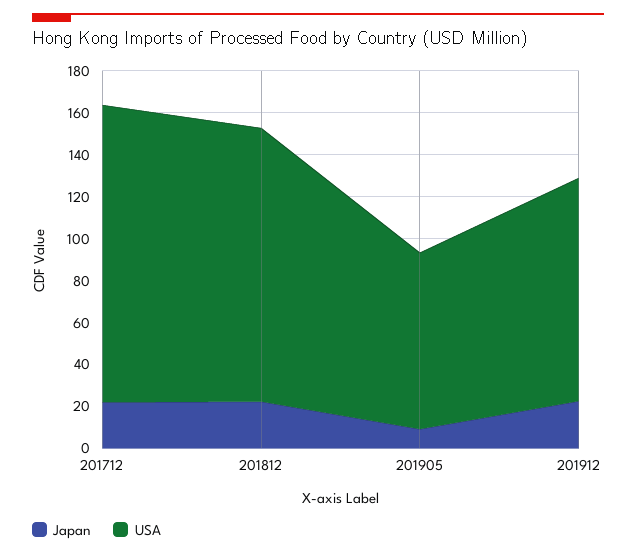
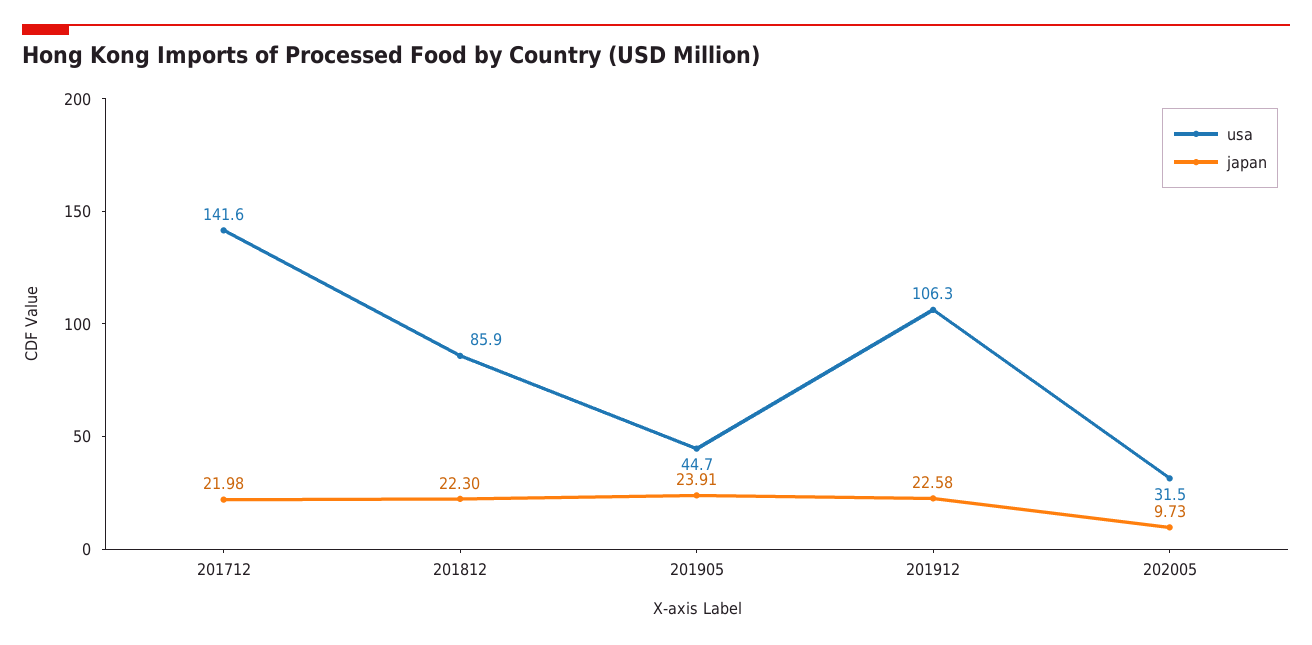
USA, 201812: 130 -> 85.9
Japan, 201905: 10 -> 23.91
USA, 201905: 85 -> 44.7
USA, 202005: none -> 31.5
Japan, 202005: none -> 9.73

